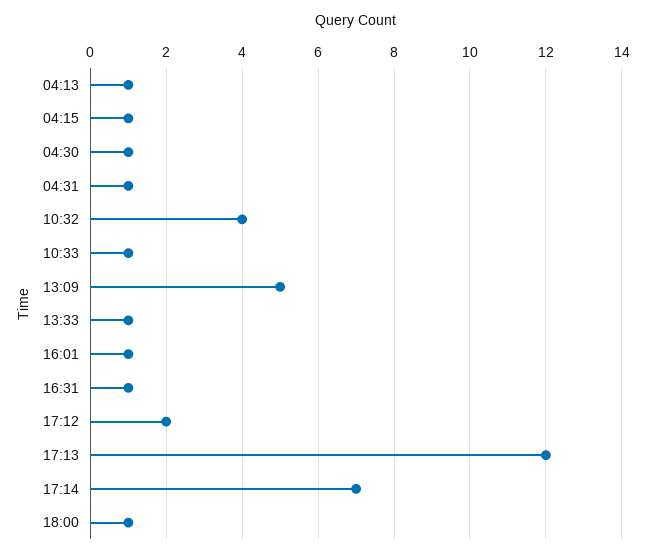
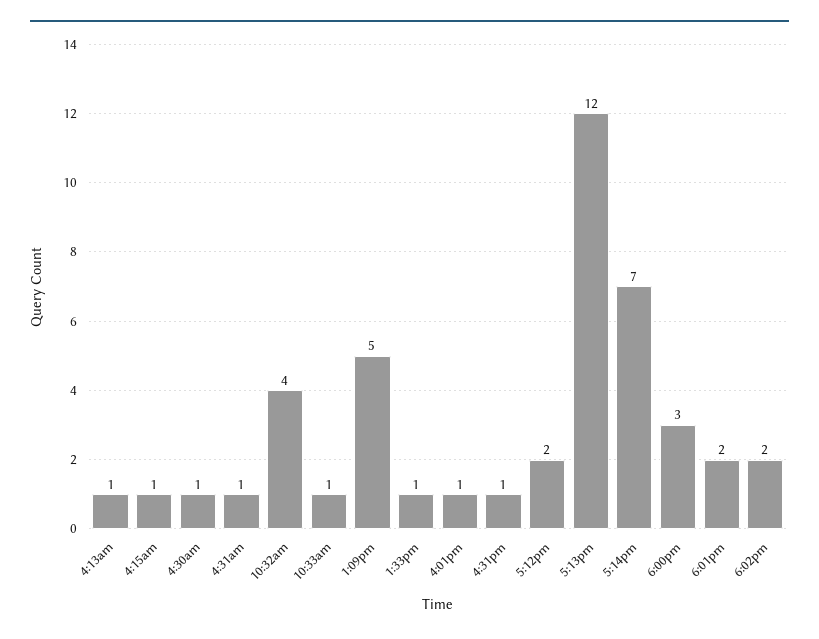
18:00: 1 -> 3
6:01pm: none -> 2
6:02pm: none -> 2

